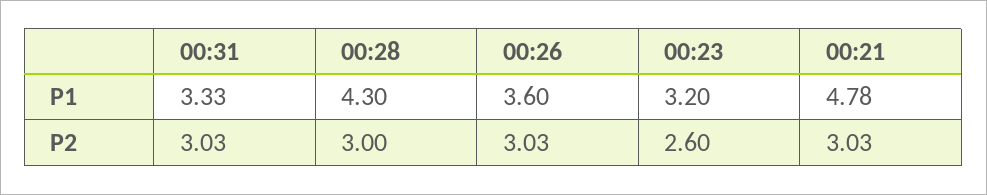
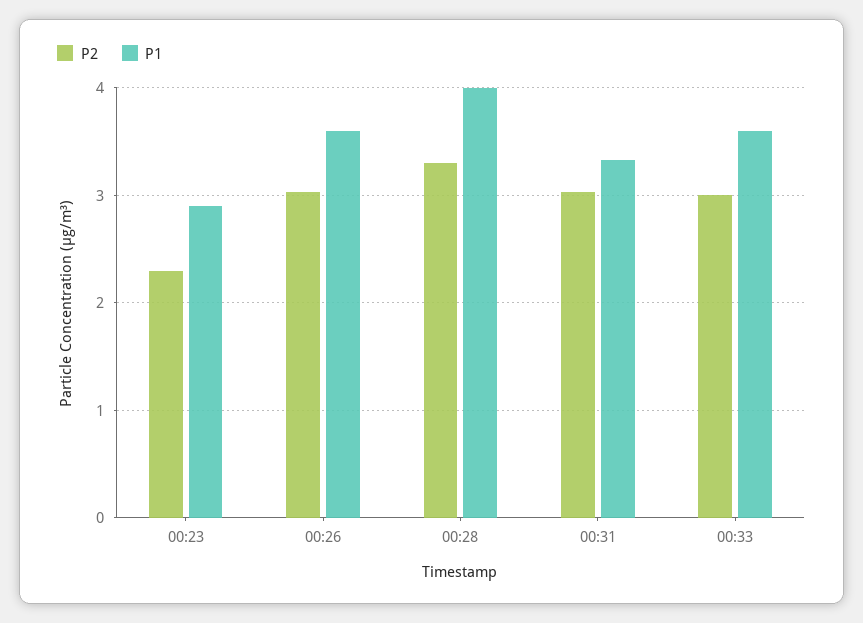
P1, 00:28: 4.3 -> 4
P1, 00:23: 3.2 -> 2.9
P1, 00:21: 4.78 -> none
P2, 00:28: 3 -> 3.3
P2, 00:23: 2.6 -> 2.3
P2, 00:21: 3.03 -> none
P2, 00:33: none -> 3
P1, 00:33: none -> 3.6

